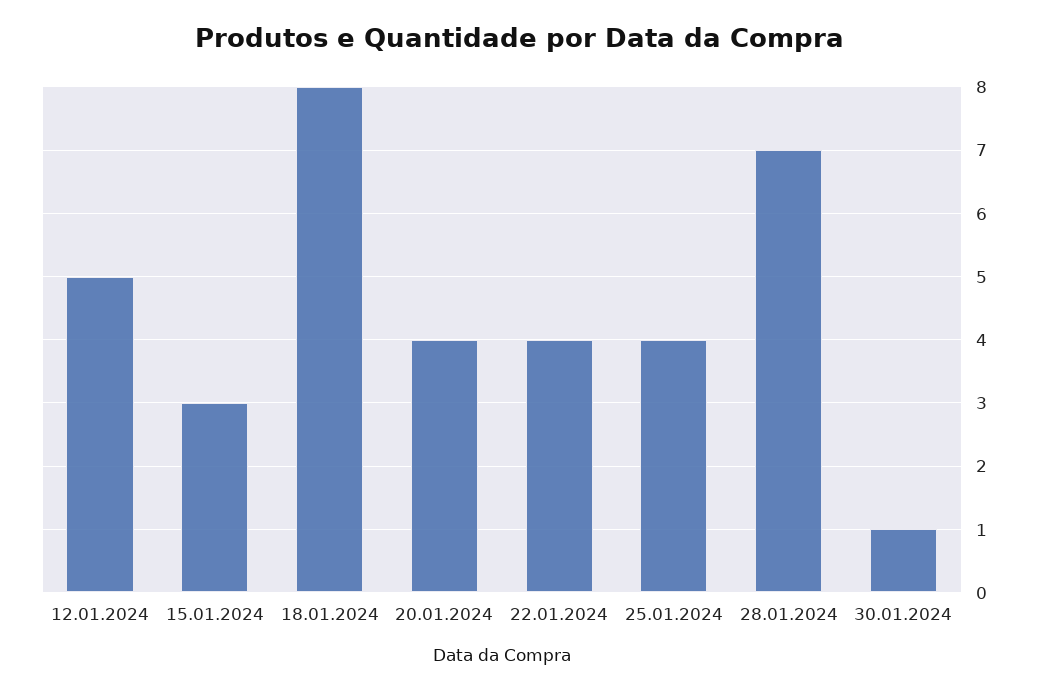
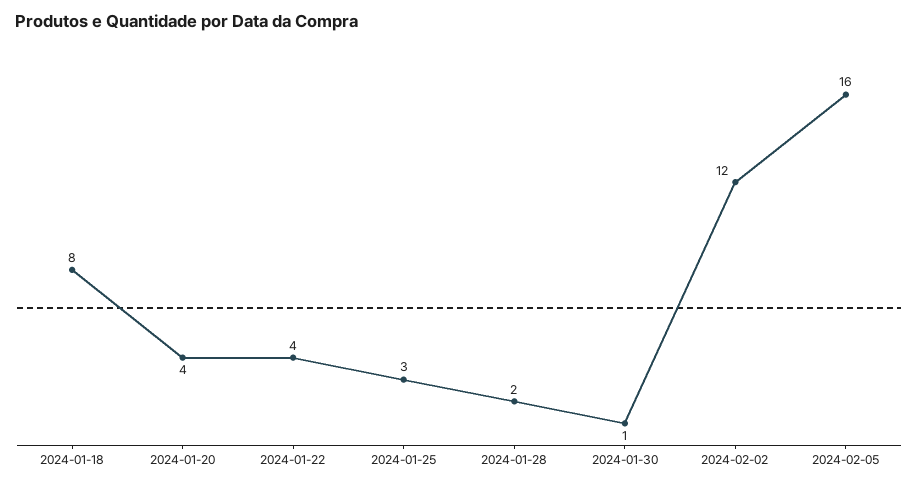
12.01.2024: 5 -> none
15.01.2024: 3 -> none
25.01.2024: 4 -> 3
28.01.2024: 7 -> 2
2024-02-02: none -> 12
2024-02-05: none -> 16

